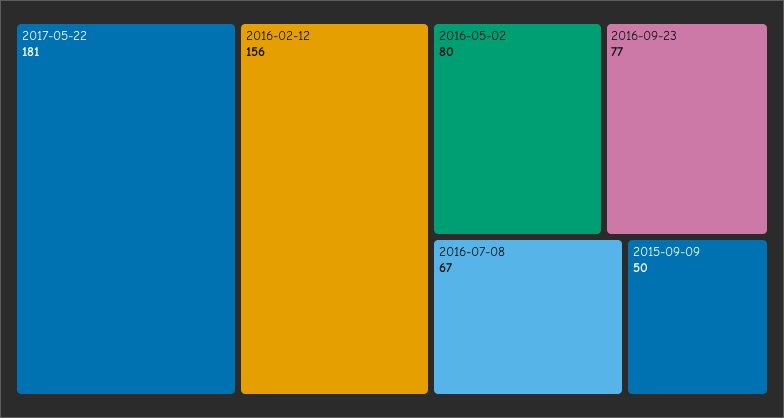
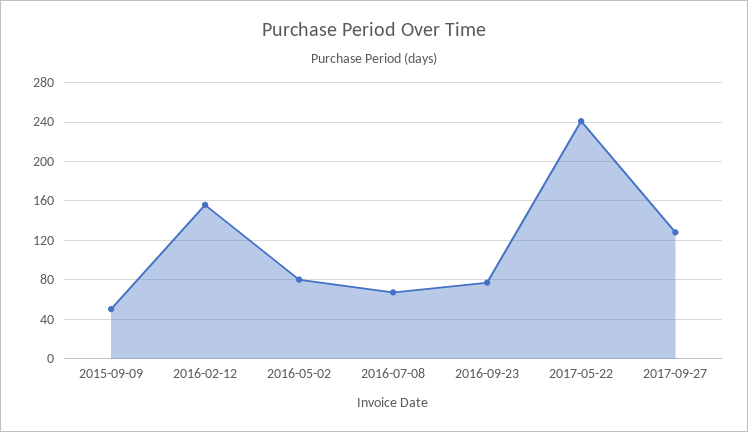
2017-05-22: 181 -> 240
2017-09-27: none -> 130

